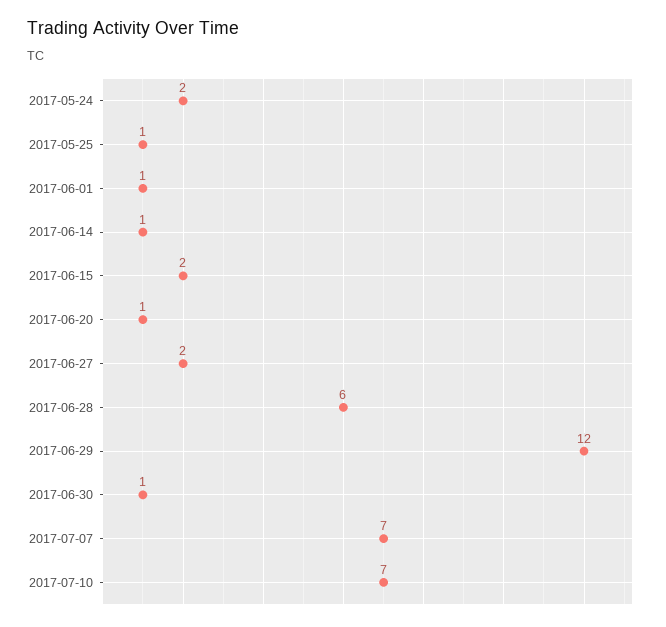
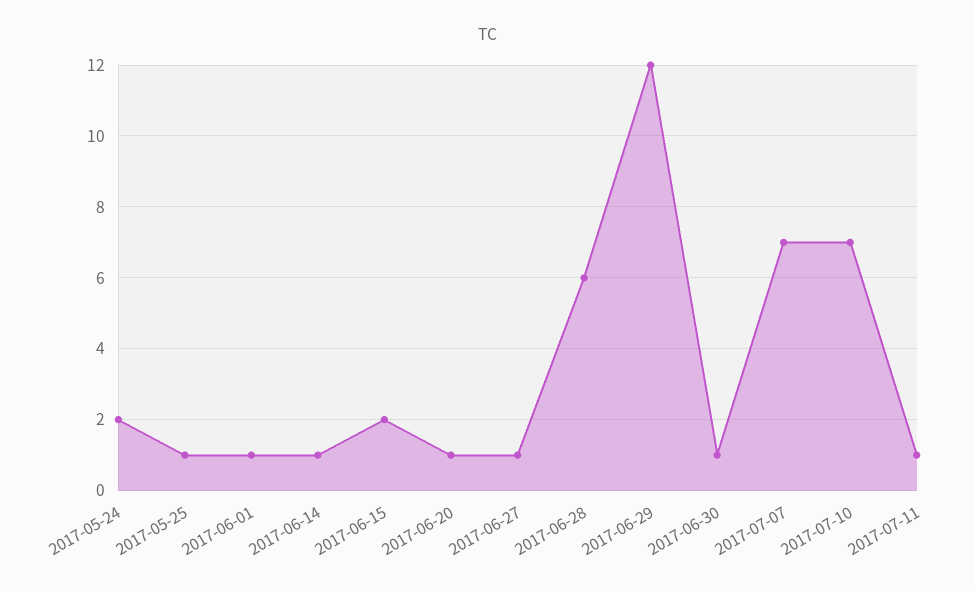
2017-06-27: 2 -> 1
2017-07-11: none -> 1

